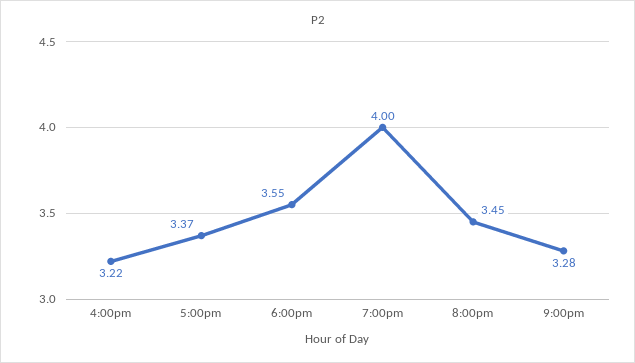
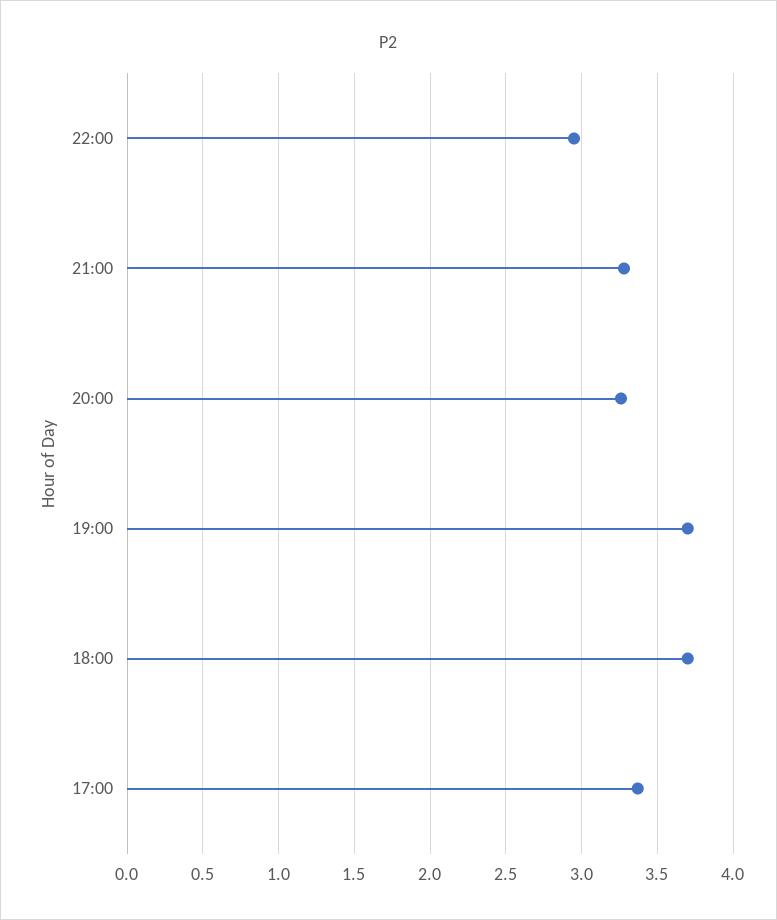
4:00pm: 3.22 -> none
6:00pm: 3.55 -> 3.7
7:00pm: 4 -> 3.7
8:00pm: 3.45 -> 3.25
22:00: none -> 2.95

